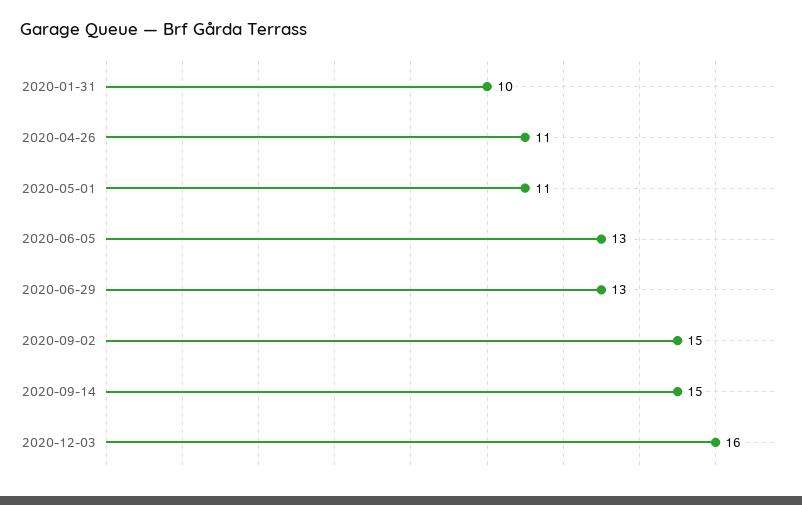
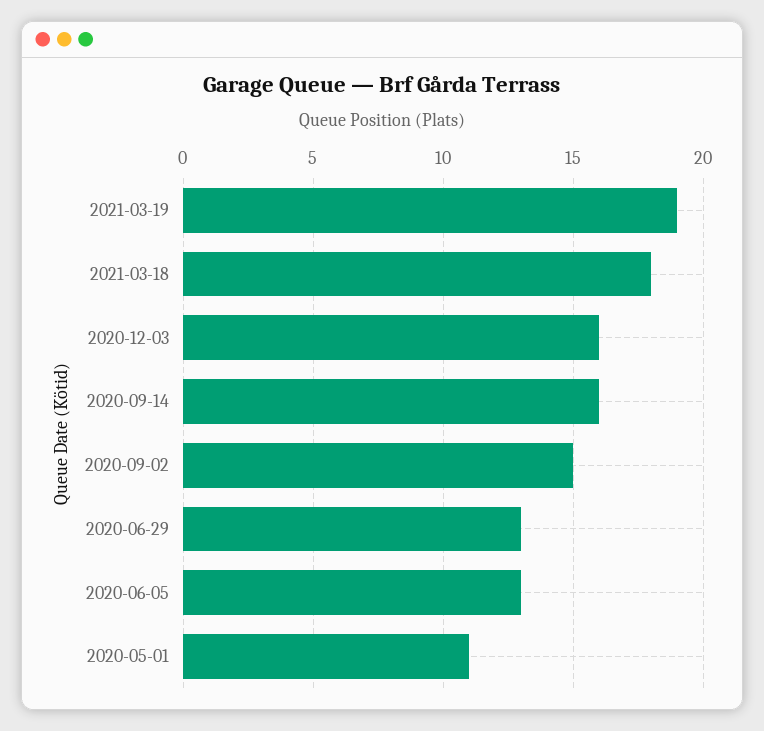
2020-01-31: 10 -> none
2020-04-26: 11 -> none
2020-09-14: 15 -> 16
2021-03-19: none -> 19
2021-03-18: none -> 18

